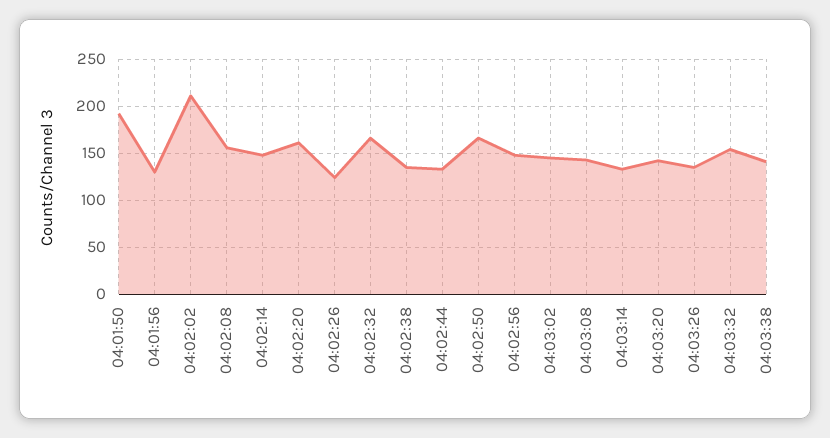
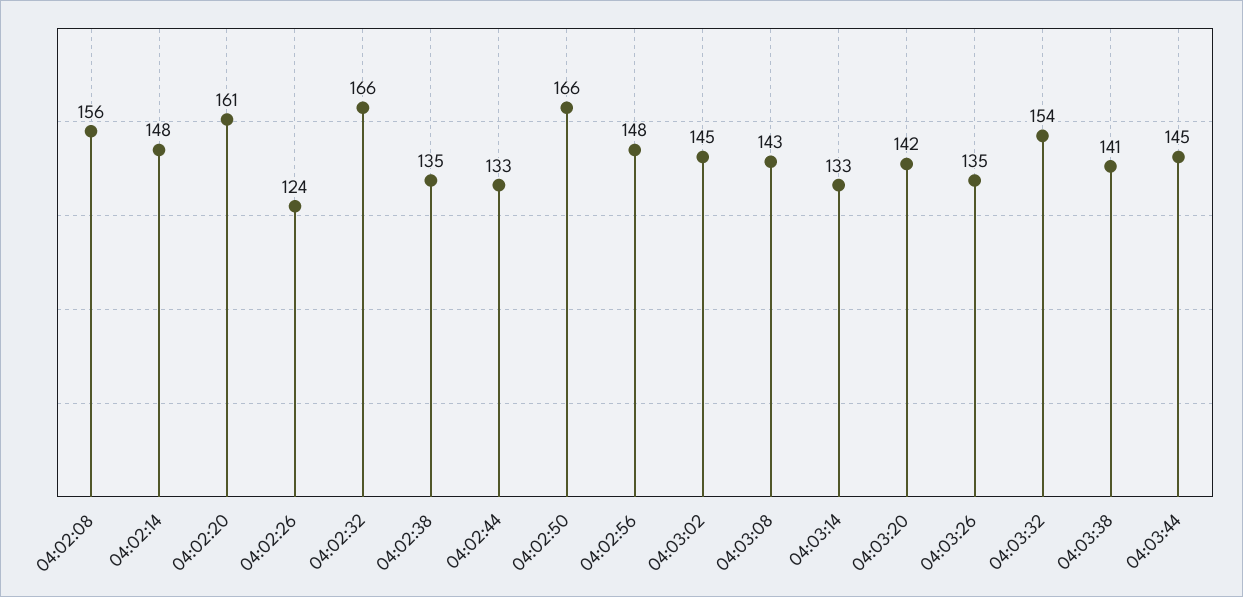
04:01:50: 190 -> none
04:01:56: 130 -> none
04:02:02: 210 -> none
04:03:44: none -> 145

